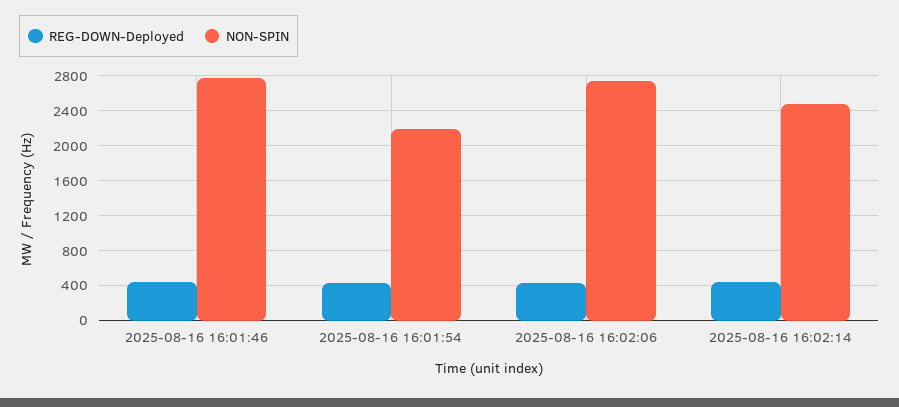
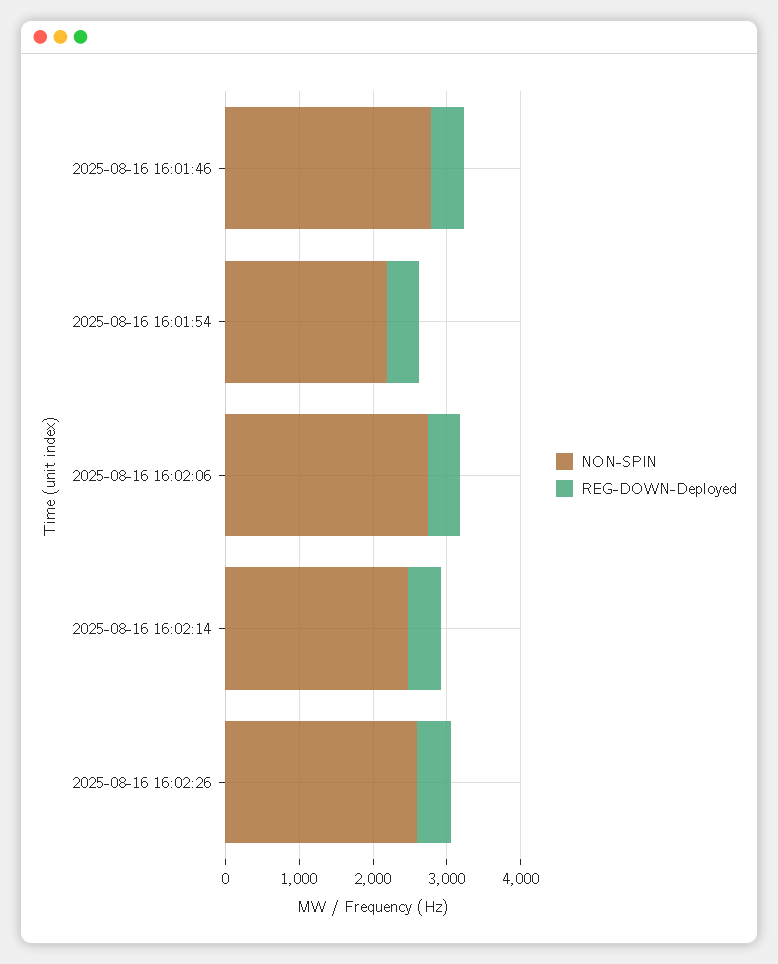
NON-SPIN, 2025-08-16 16:02:26: none -> 2600
REG-DOWN-Deployed, 2025-08-16 16:02:26: none -> 400

